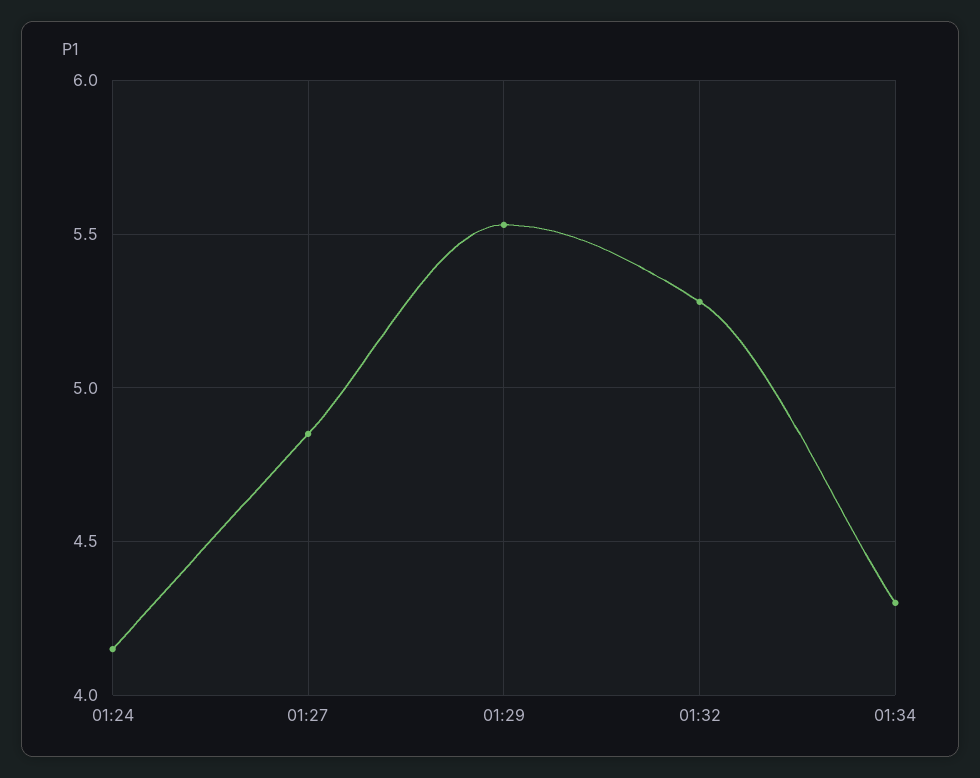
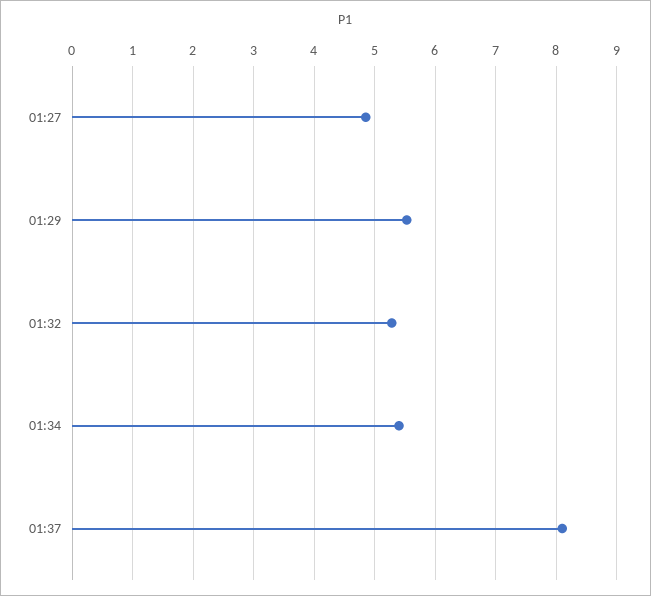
01:24: 4.15 -> none
01:34: 4.3 -> 5.4
01:37: none -> 8.1

